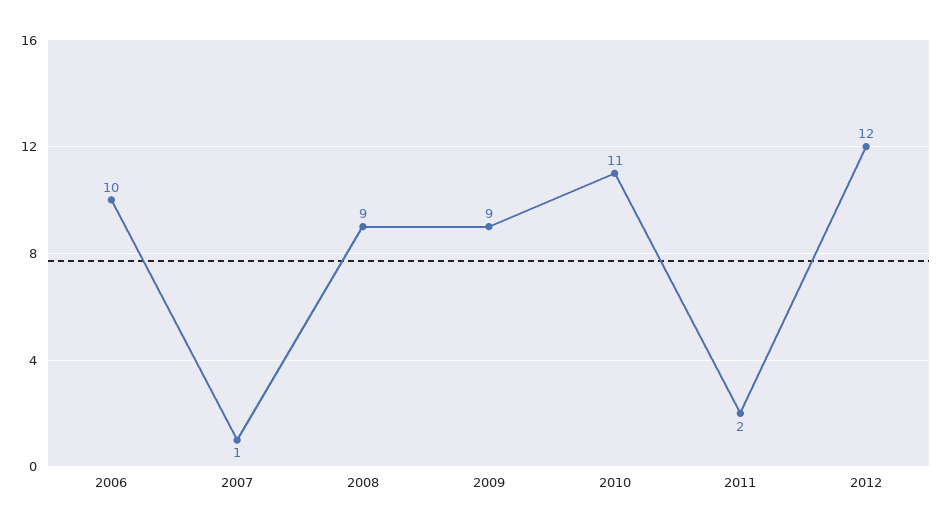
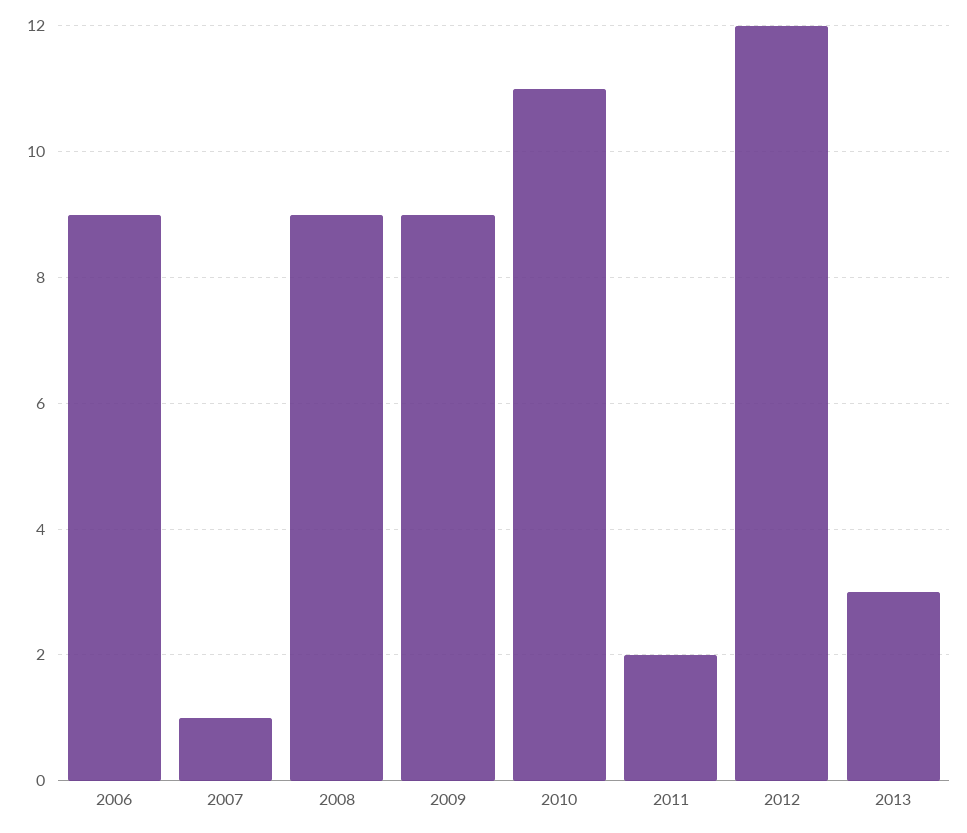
2006: 10 -> 9
2013: none -> 3

